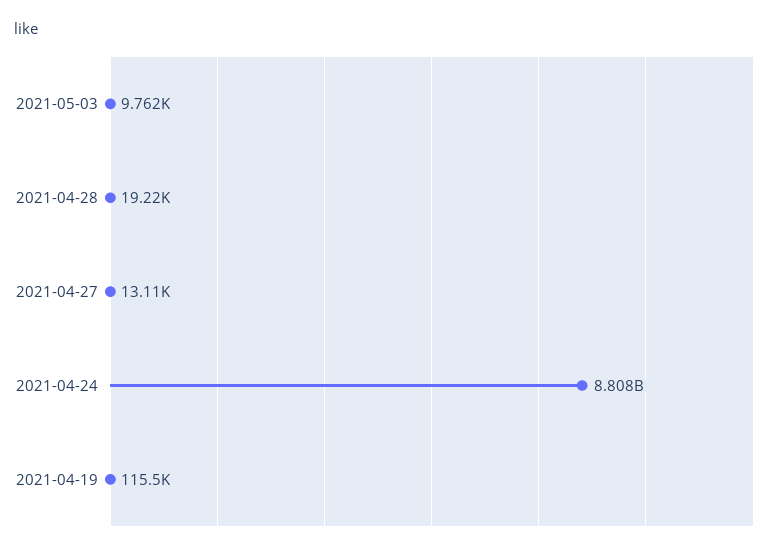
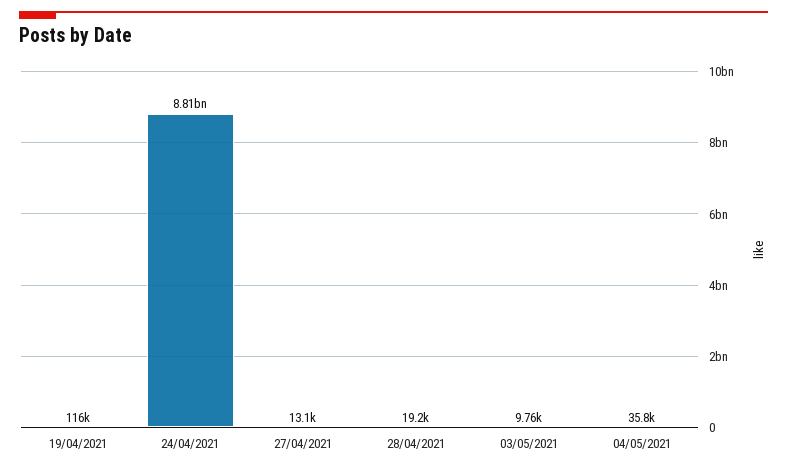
04/05/2021: none -> 35800

